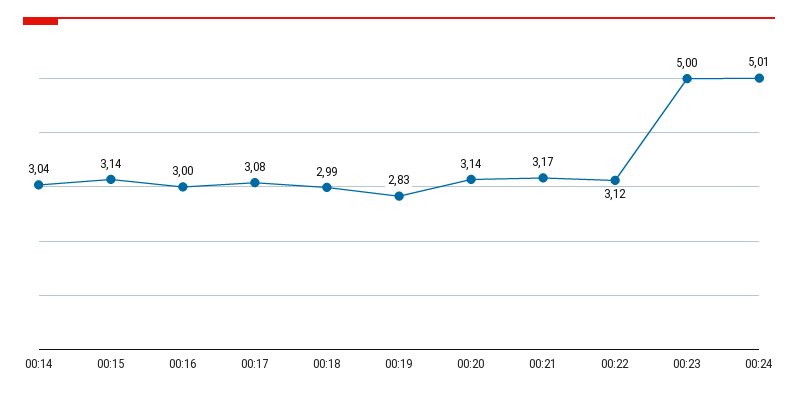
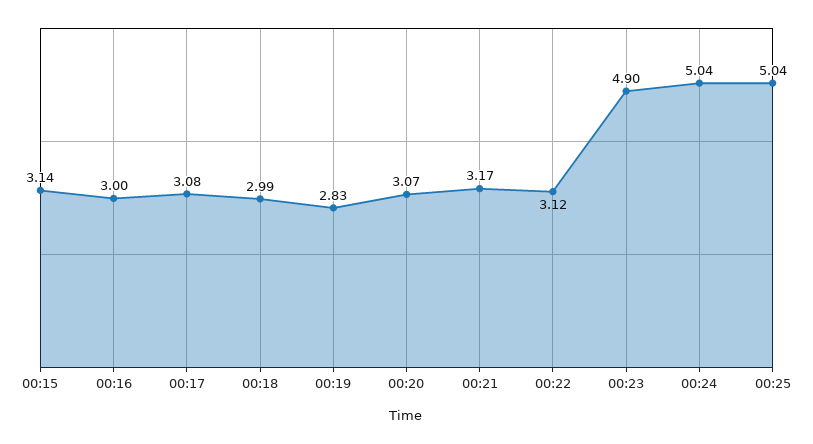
00:14: 3.04 -> none
00:20: 3.14 -> 3.07
00:23: 5 -> 4.9
00:24: 5.01 -> 5.04
00:25: none -> 5.04

